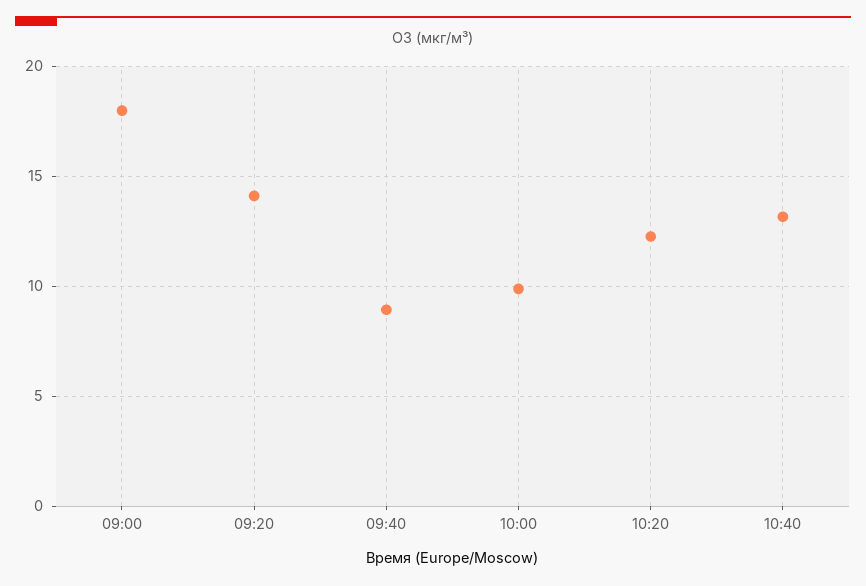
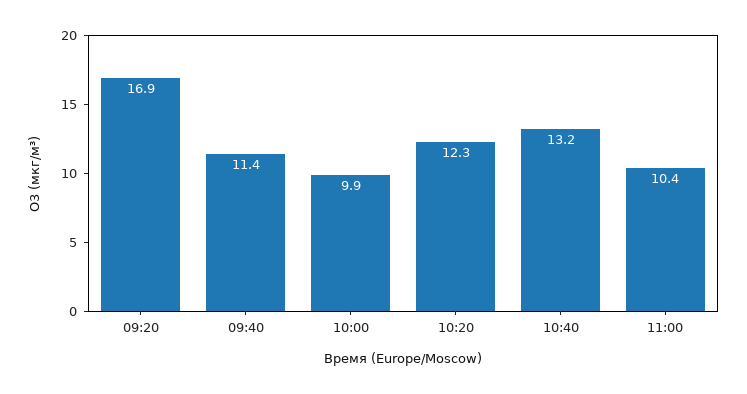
09:00: 18 -> none
09:20: 14 -> 16.9
09:40: 9 -> 11.4
11:00: none -> 10.4

